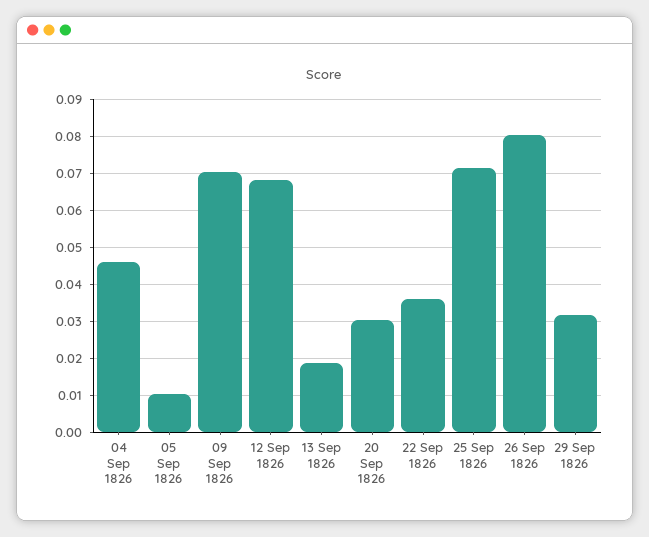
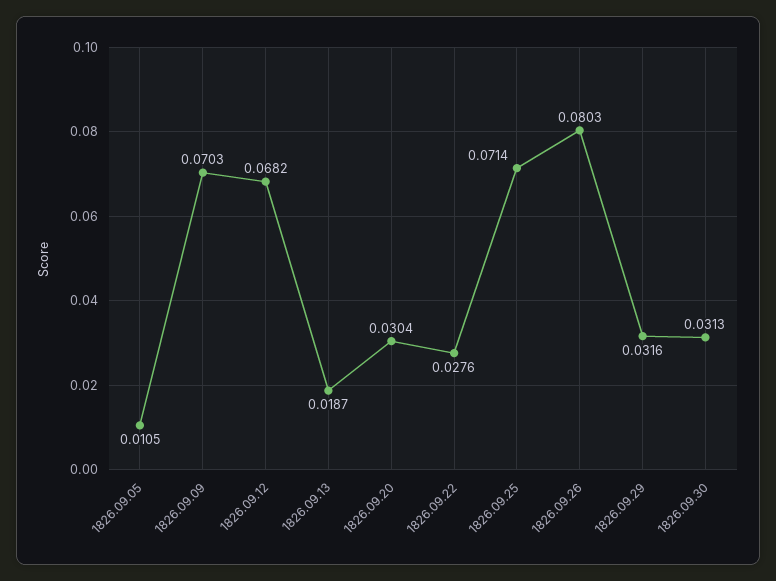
04 Sep 1826: 0.046 -> none
22 Sep 1826: 0.036 -> 0.0276
1826.09.30: none -> 0.0313

